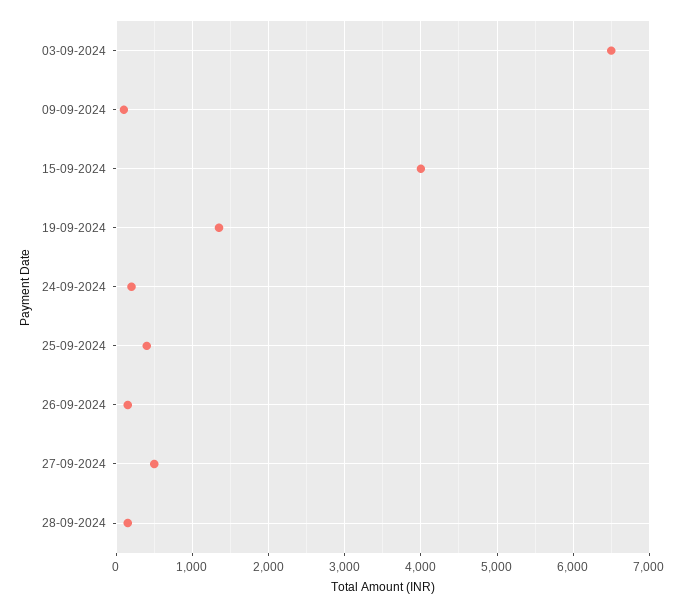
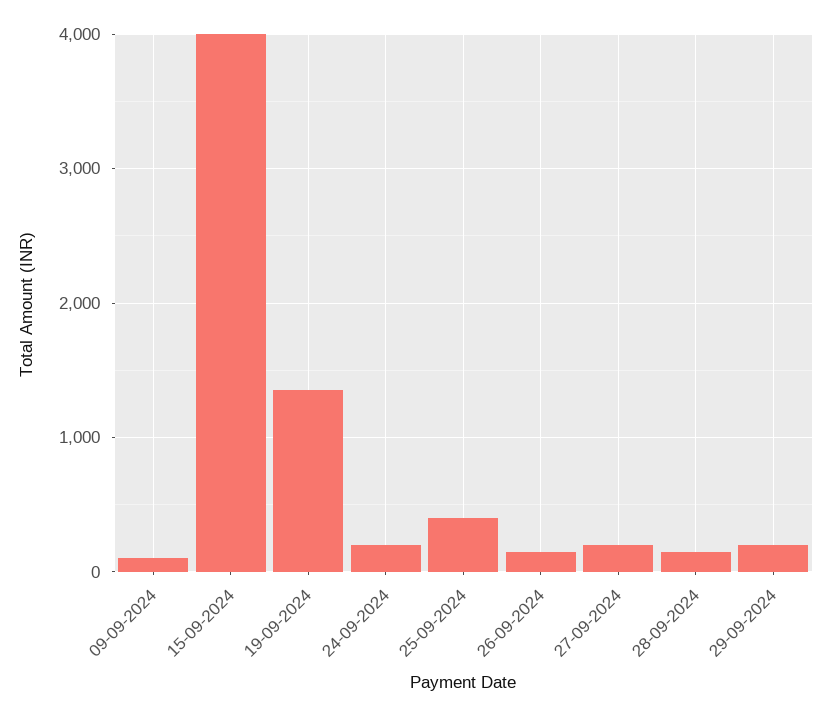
03-09-2024: 6500 -> none
27-09-2024: 500 -> 200
29-09-2024: none -> 200

